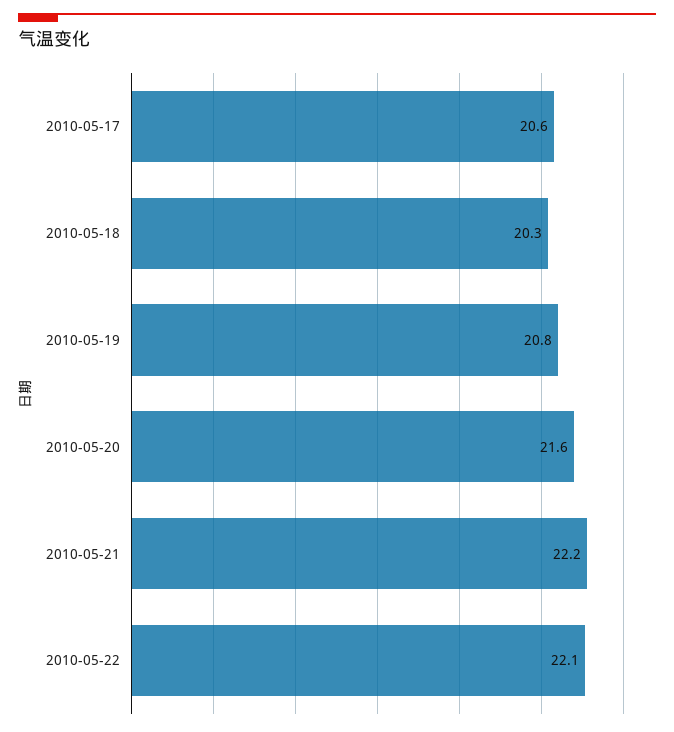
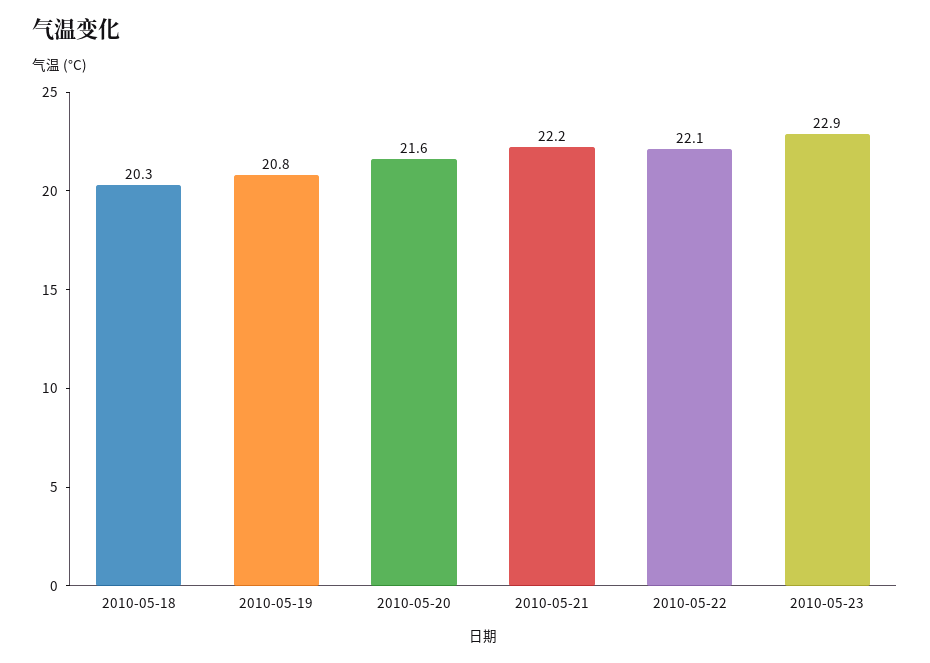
2010-05-17: 20.6 -> none
2010-05-23: none -> 22.9

